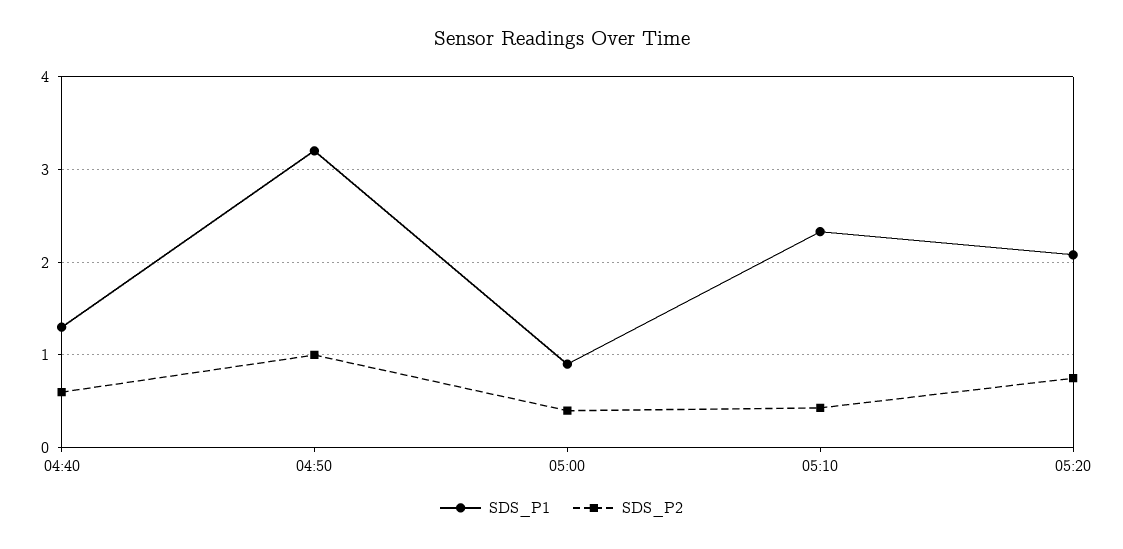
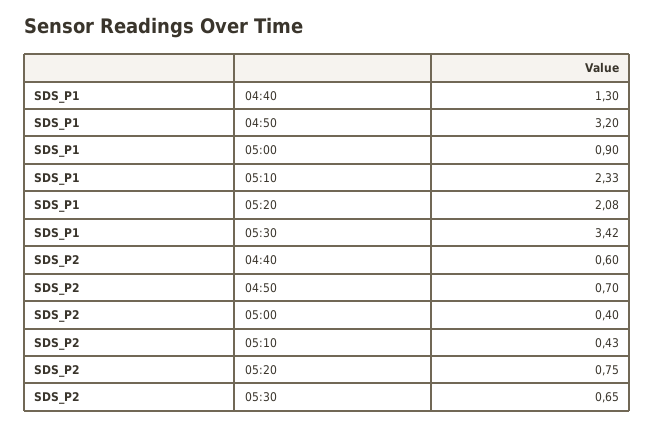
SDS_P2, 04:50: 1 -> 0.7
SDS_P1, 05:30: none -> 3.42
SDS_P2, 05:30: none -> 0.65

